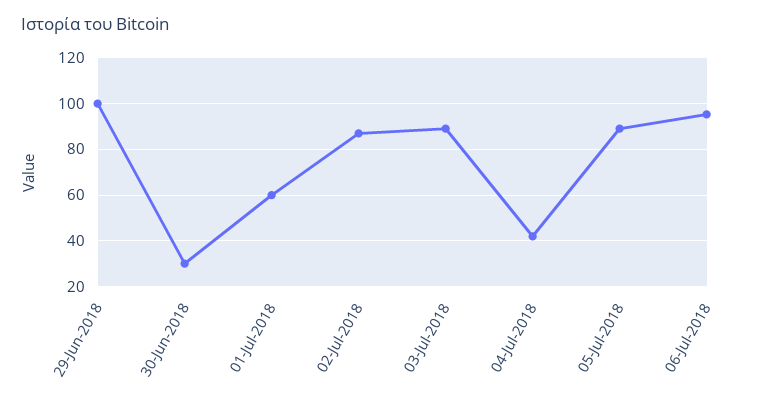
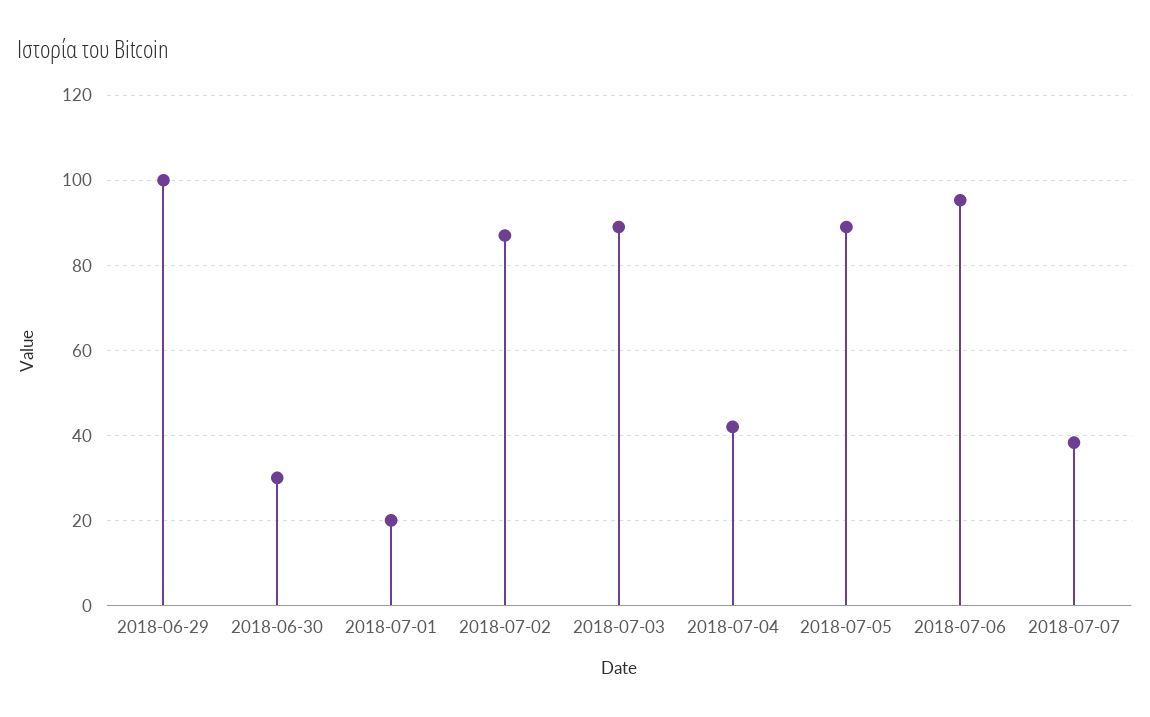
01-Jul-2018: 60 -> 20
2018-07-07: none -> 38

